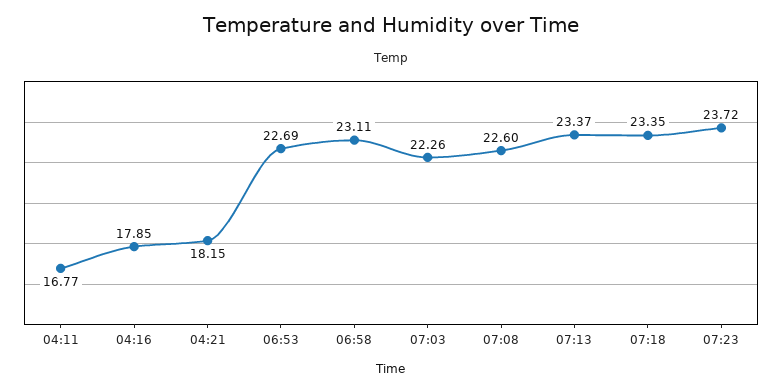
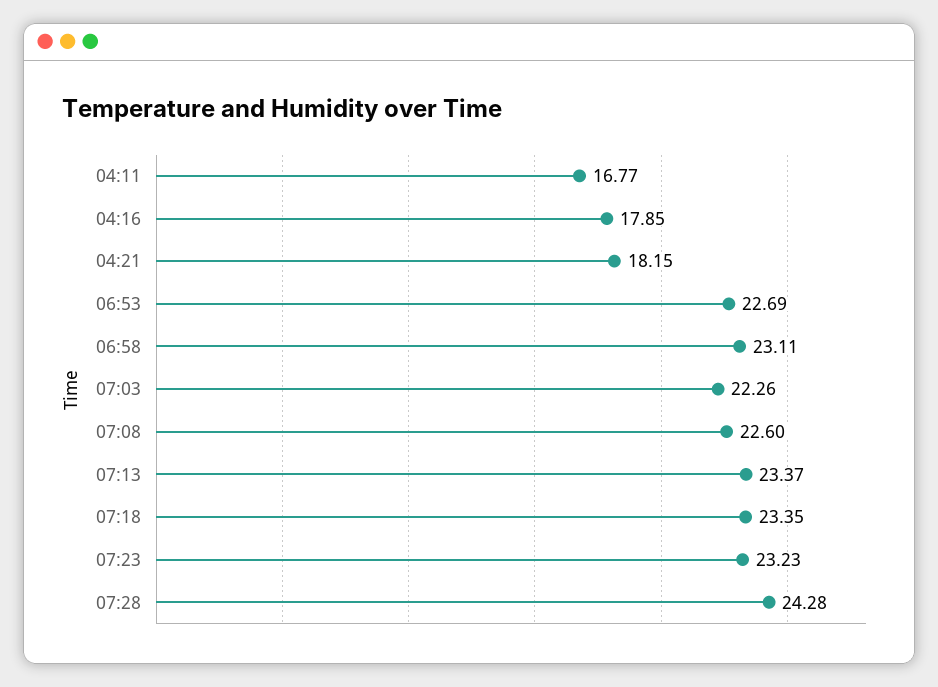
07:23: 23.72 -> 23.23
07:28: none -> 24.28

